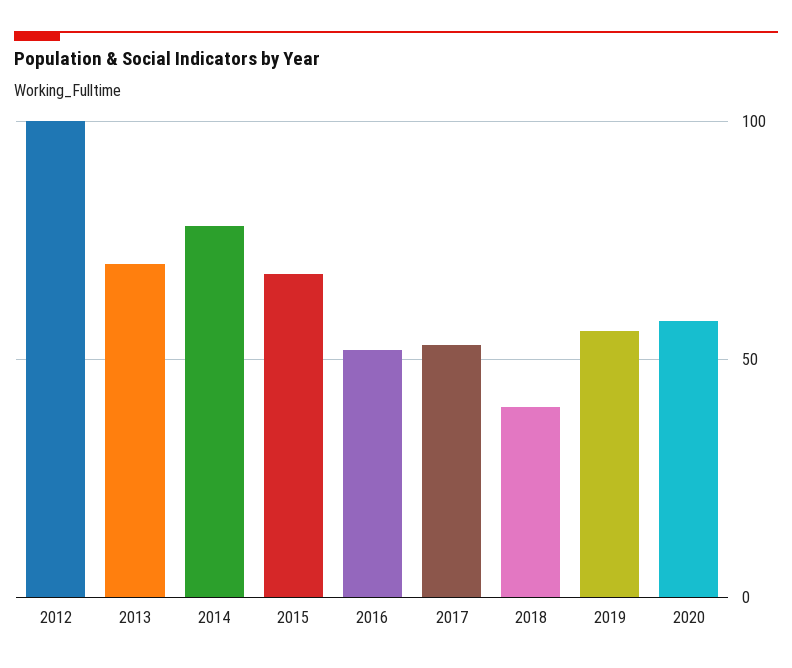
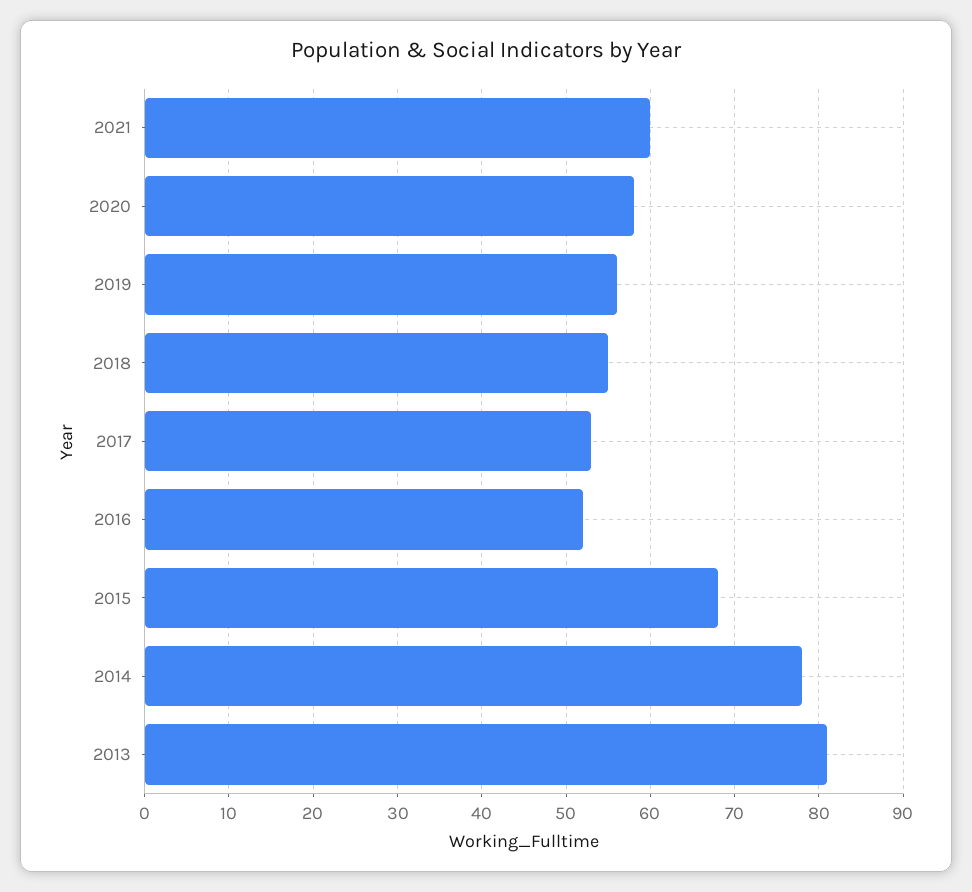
2012: 100 -> none
2013: 70 -> 81
2018: 40 -> 55
2021: none -> 60

